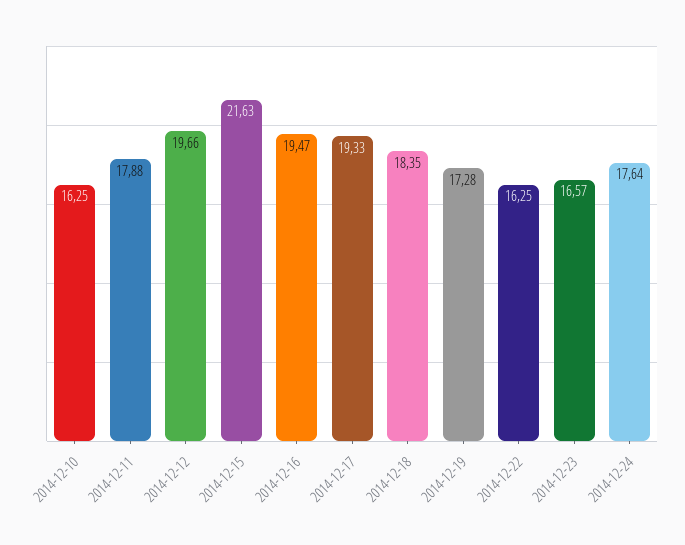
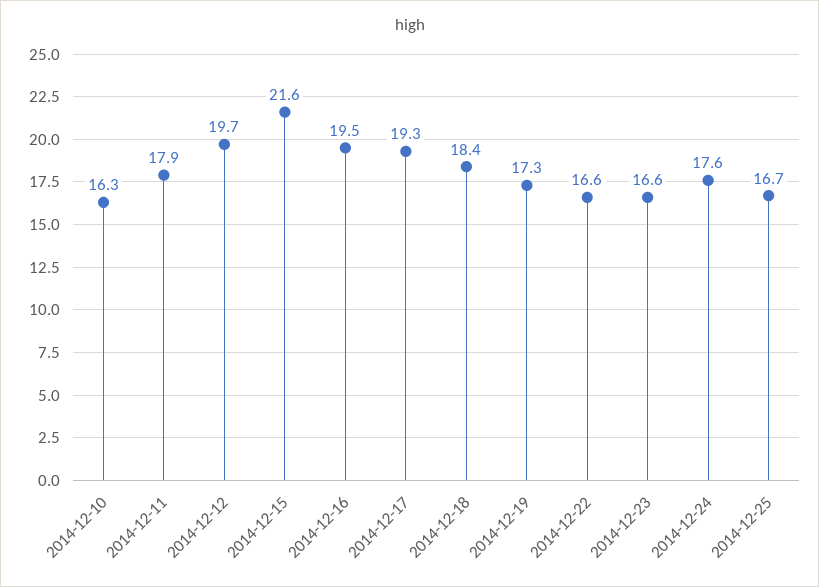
2014-12-22: 16.25 -> 16.6
2014-12-25: none -> 16.7

